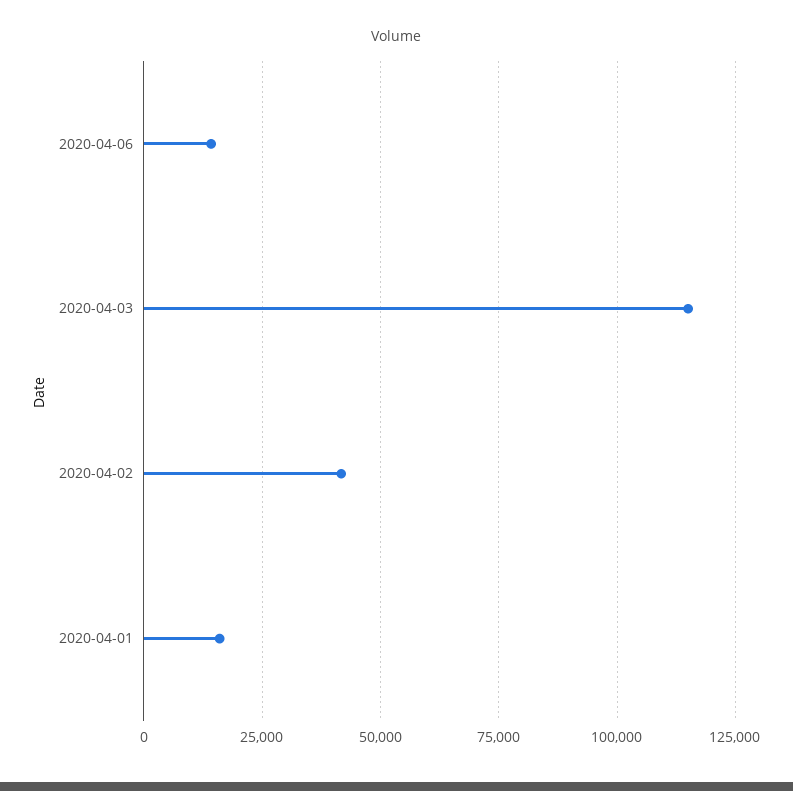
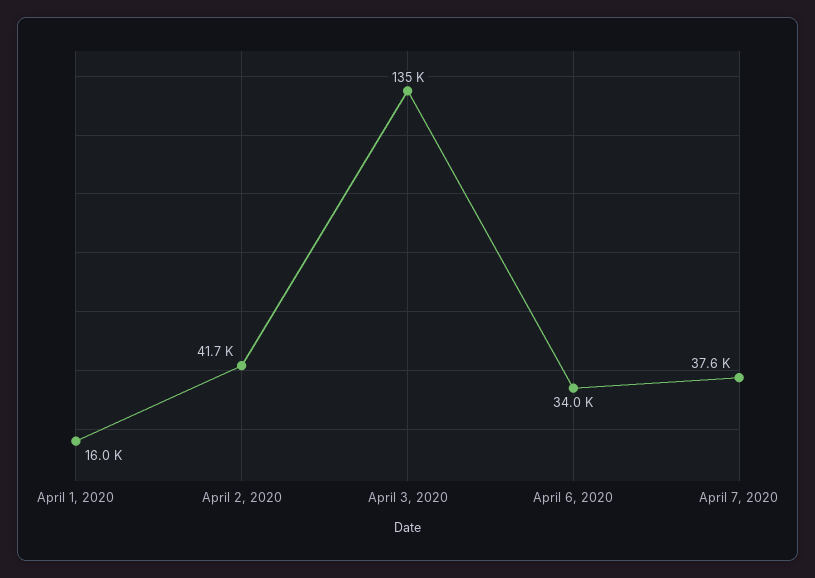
2020-04-06: 15000 -> 34000
2020-04-03: 115000 -> 135000
April 7, 2020: none -> 37600

